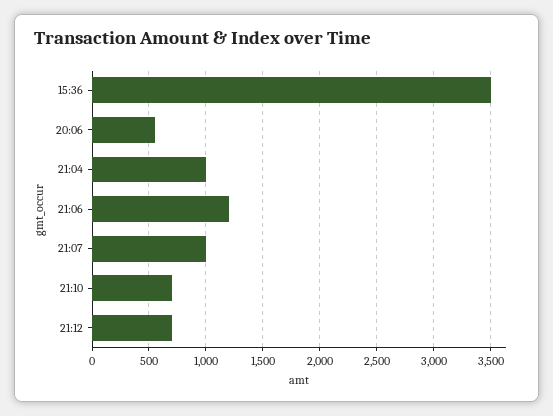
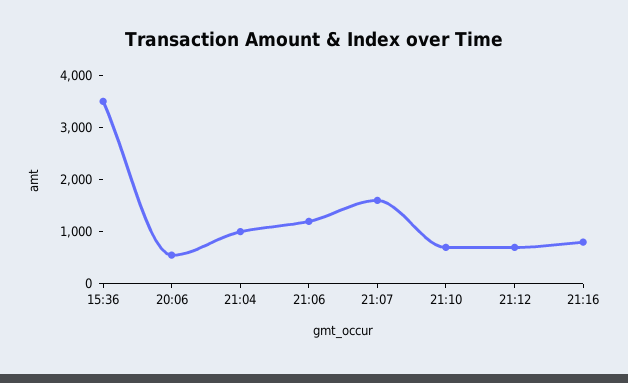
21:07: 1000 -> 1600
21:16: none -> 800

